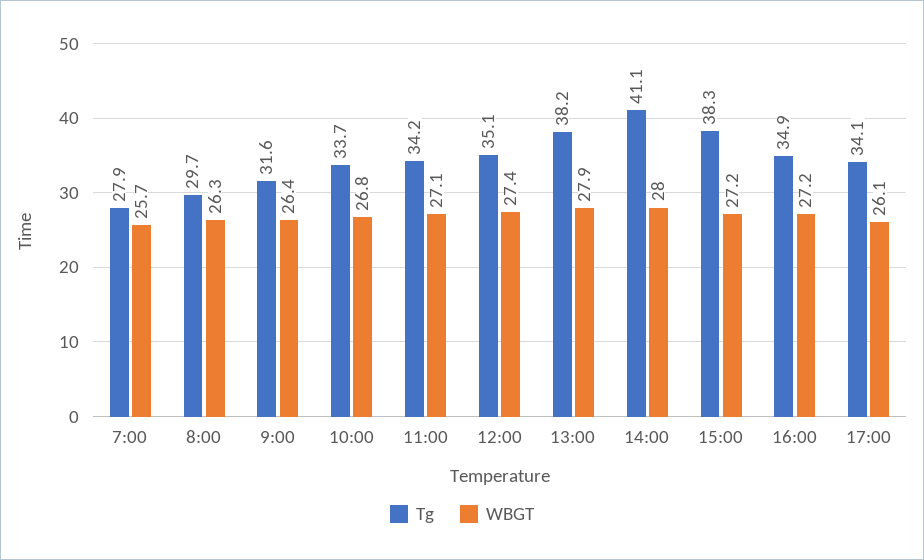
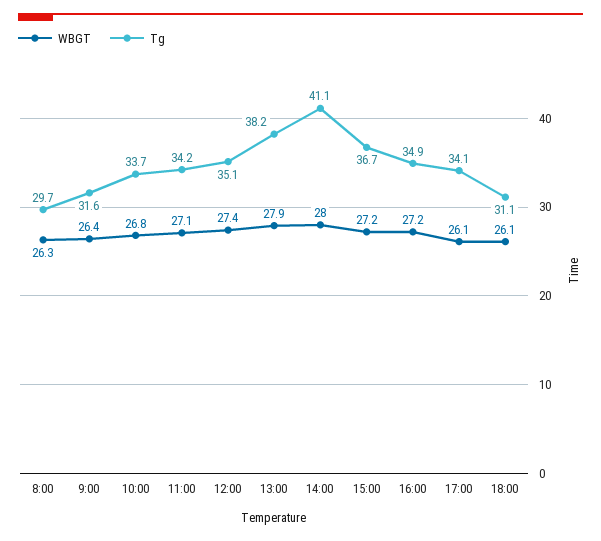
Tg, 7:00: 27.9 -> none
WBGT, 7:00: 25.7 -> none
Tg, 15:00: 38.3 -> 36.7
WBGT, 18:00: none -> 26.1
Tg, 18:00: none -> 31.1

